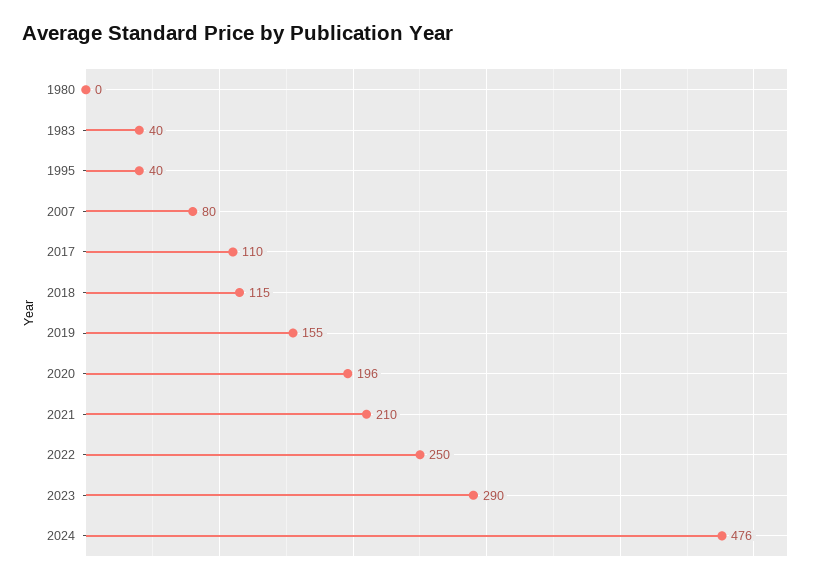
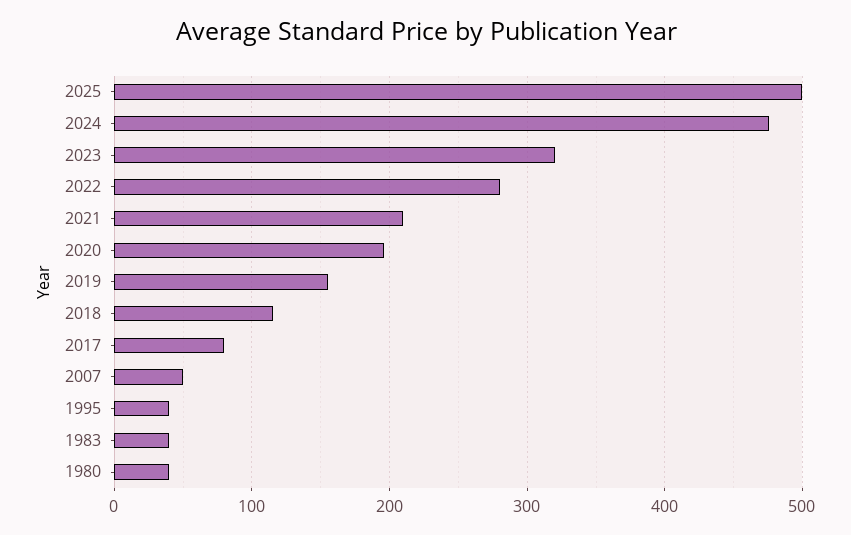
1980: 0 -> 40
2007: 80 -> 50
2017: 110 -> 80
2022: 250 -> 280
2023: 290 -> 320
2025: none -> 500

